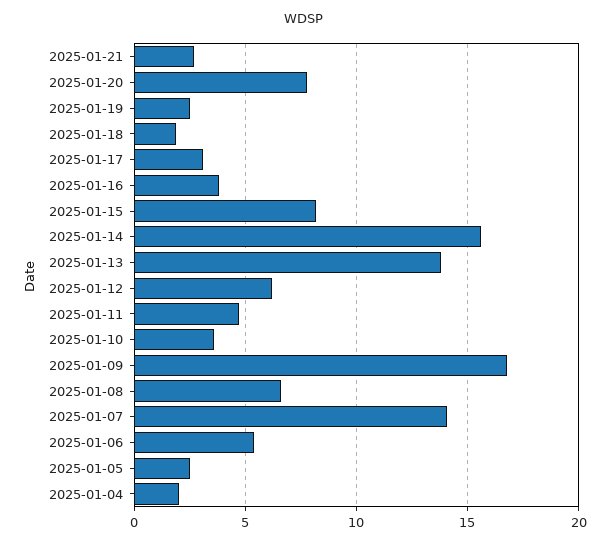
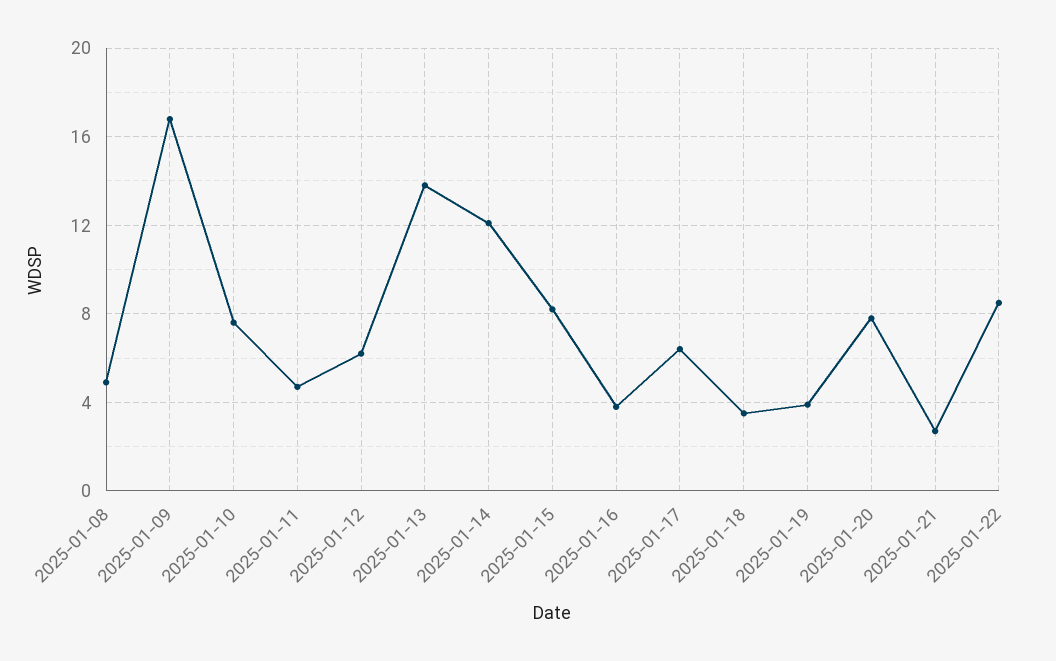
2025-01-19: 2.5 -> 4
2025-01-18: 2 -> 3.5
2025-01-17: 3 -> 6.5
2025-01-14: 15.5 -> 12
2025-01-10: 3.5 -> 7.5
2025-01-08: 6.5 -> 5
2025-01-07: 14 -> none
2025-01-06: 5.5 -> none
2025-01-05: 2.5 -> none
2025-01-04: 2 -> none
2025-01-22: none -> 8.5

